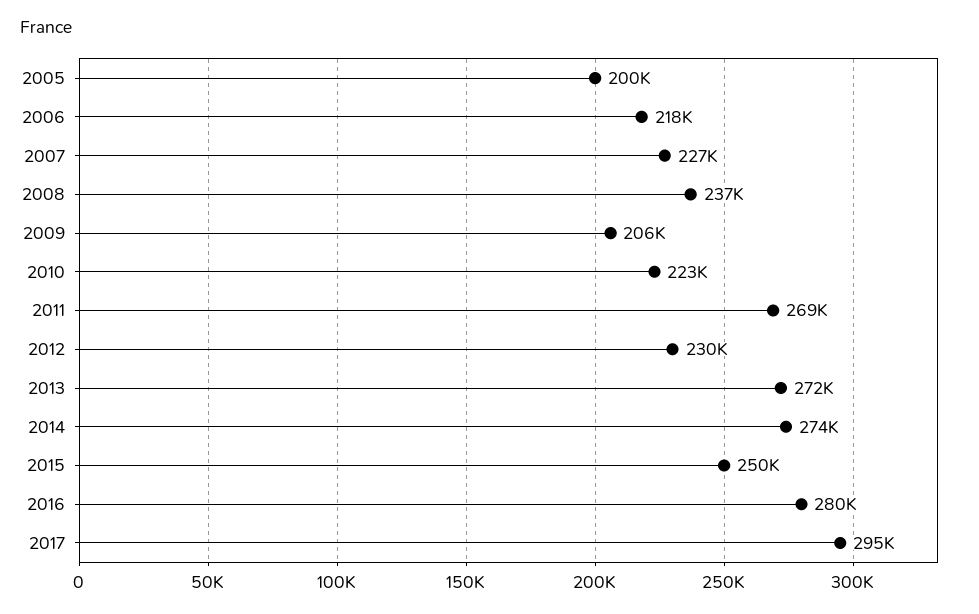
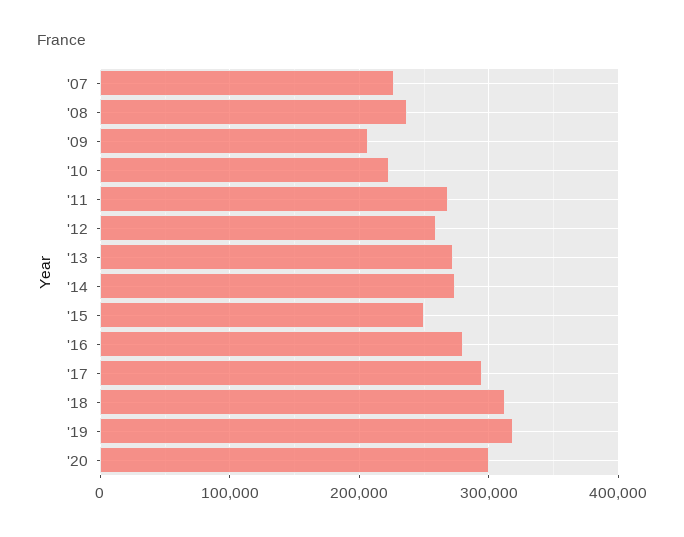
2005: 200000 -> none
2006: 218000 -> none
2012: 230000 -> 260000
'18: none -> 310000
'19: none -> 320000
'20: none -> 300000

